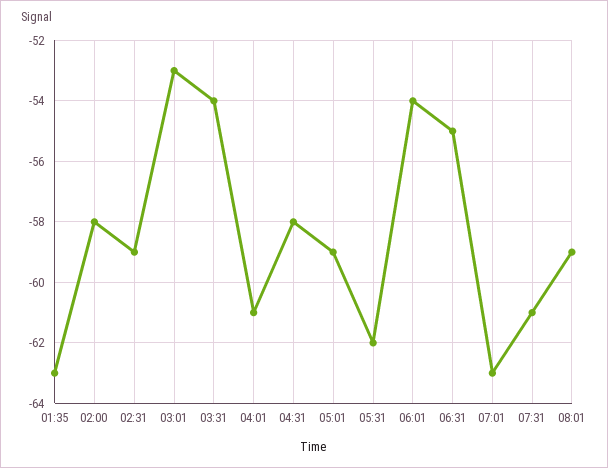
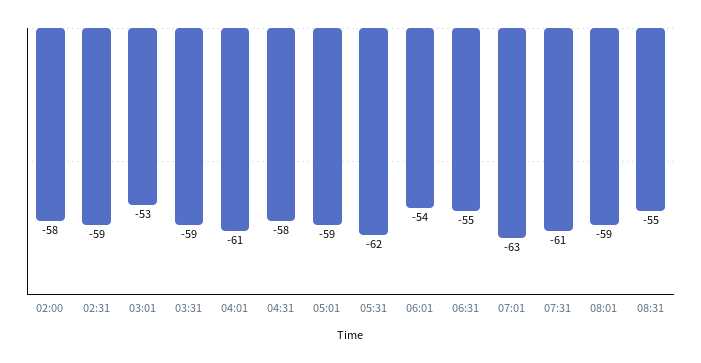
01:35: -63 -> none
03:31: -54 -> -59
08:31: none -> -55

